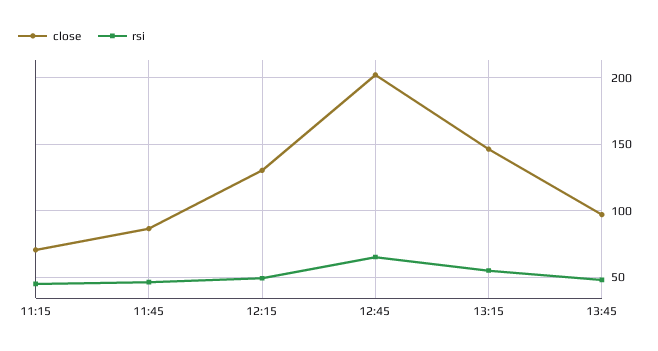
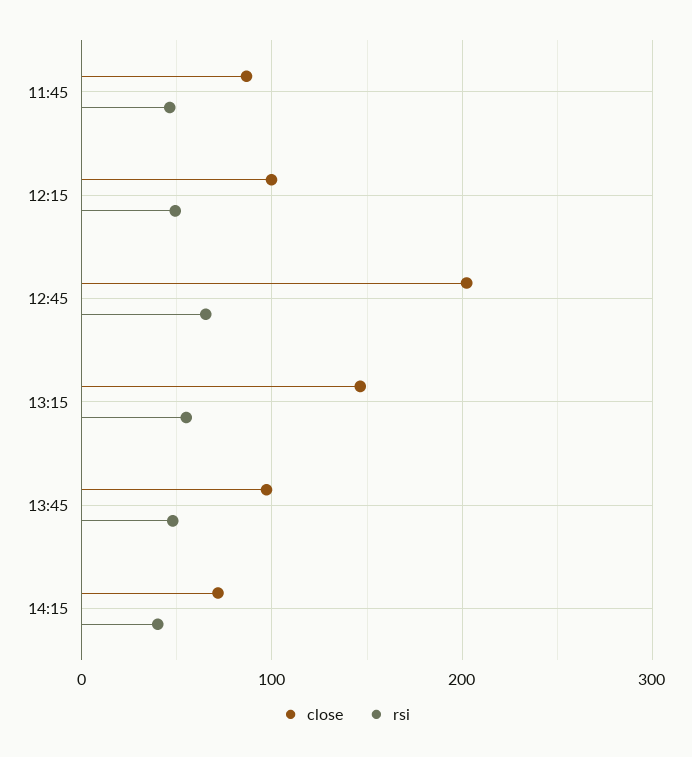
close, 11:15: 70 -> none
rsi, 11:15: 45 -> none
close, 12:15: 130 -> 100
close, 14:15: none -> 70
rsi, 14:15: none -> 40

